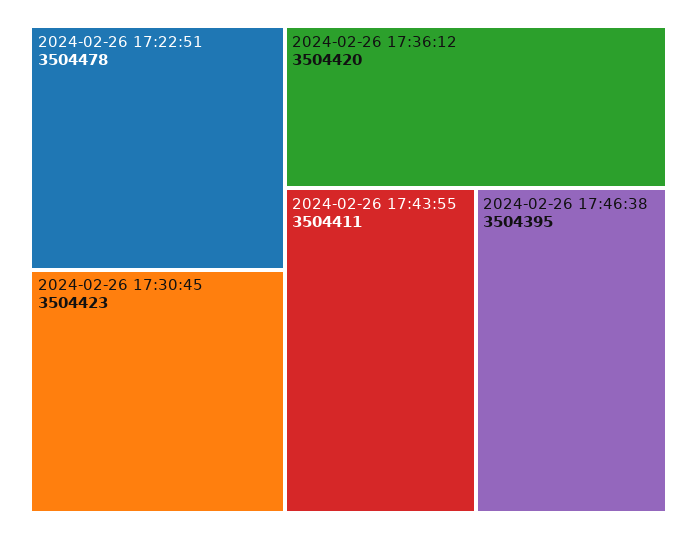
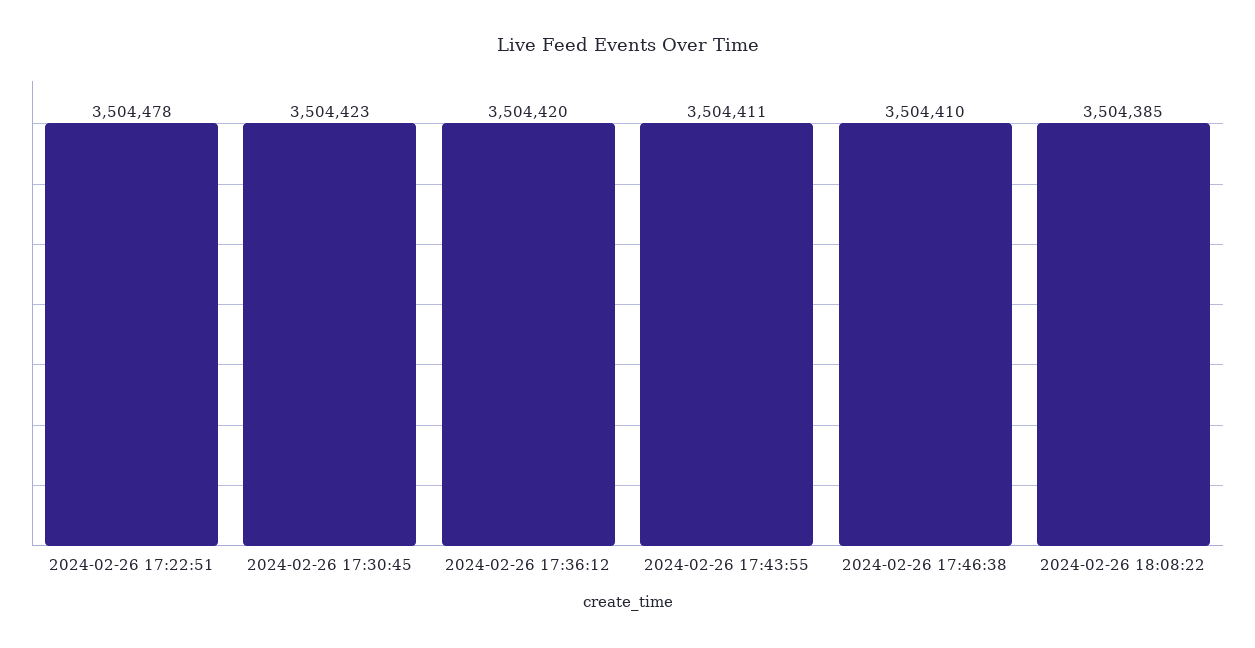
2024-02-26 17:46:38: 3504395 -> 3504410
2024-02-26 18:08:22: none -> 3504385

